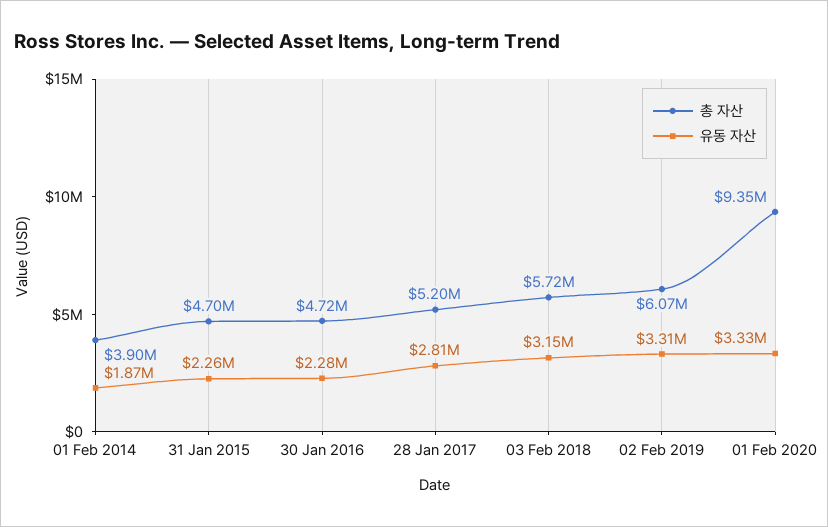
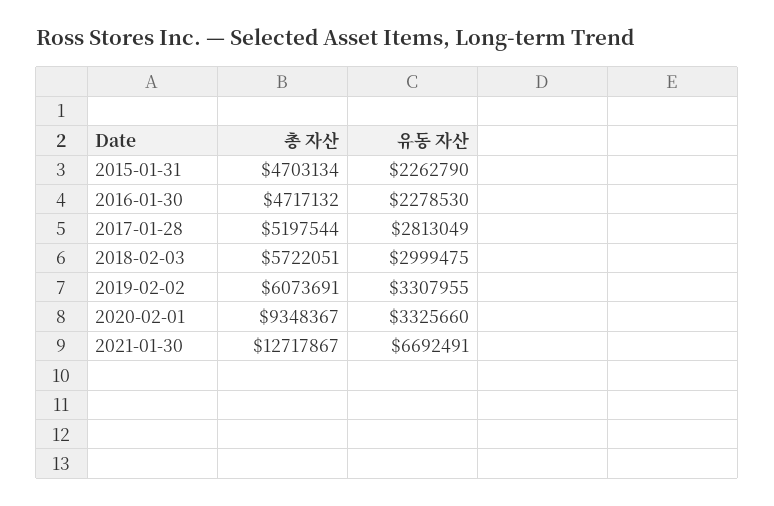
총 자산, 01 Feb 2014: 3900000 -> none
유동 자산, 01 Feb 2014: 1870000 -> none
유동 자산, 03 Feb 2018: 3150000 -> 2999475
총 자산, 2021-01-30: none -> 12717867
유동 자산, 2021-01-30: none -> 6692491

